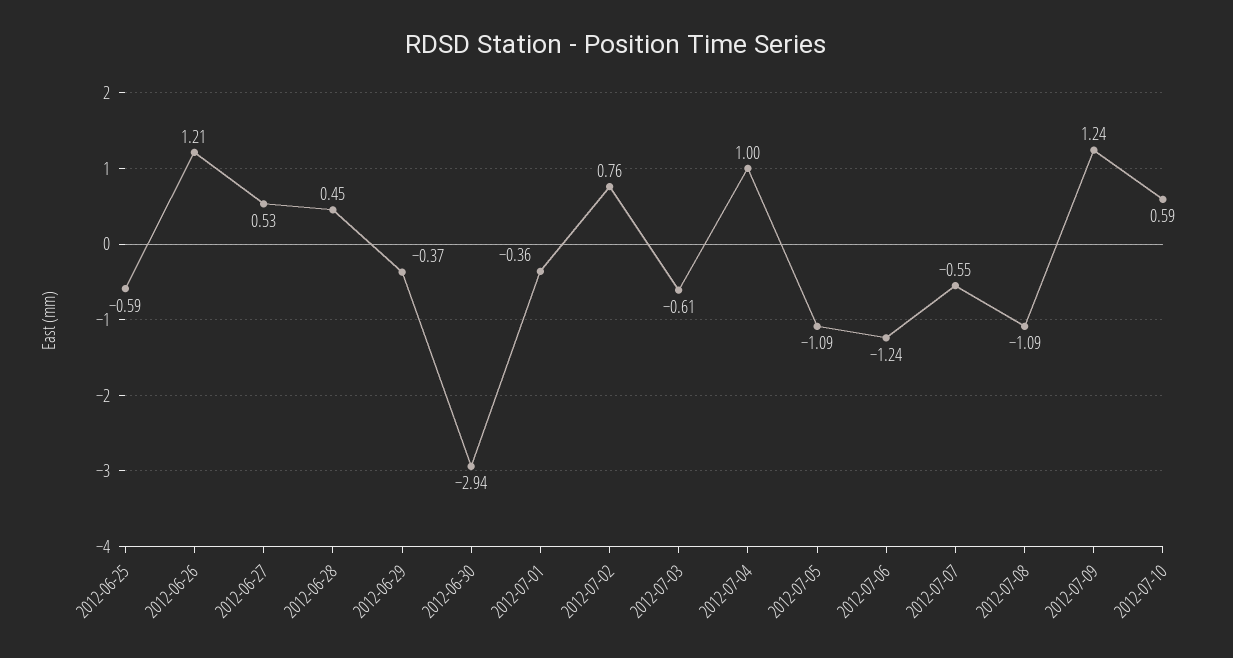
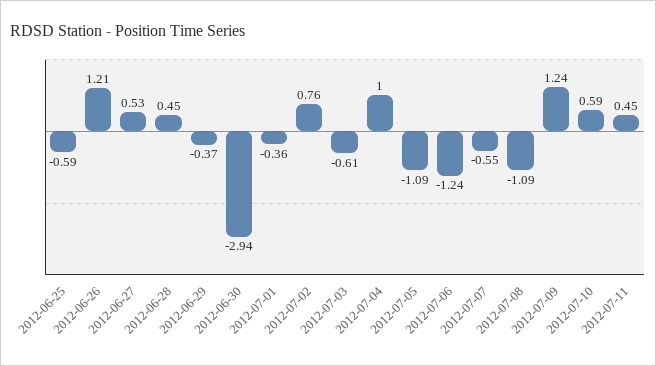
2012-07-11: none -> 0.45

